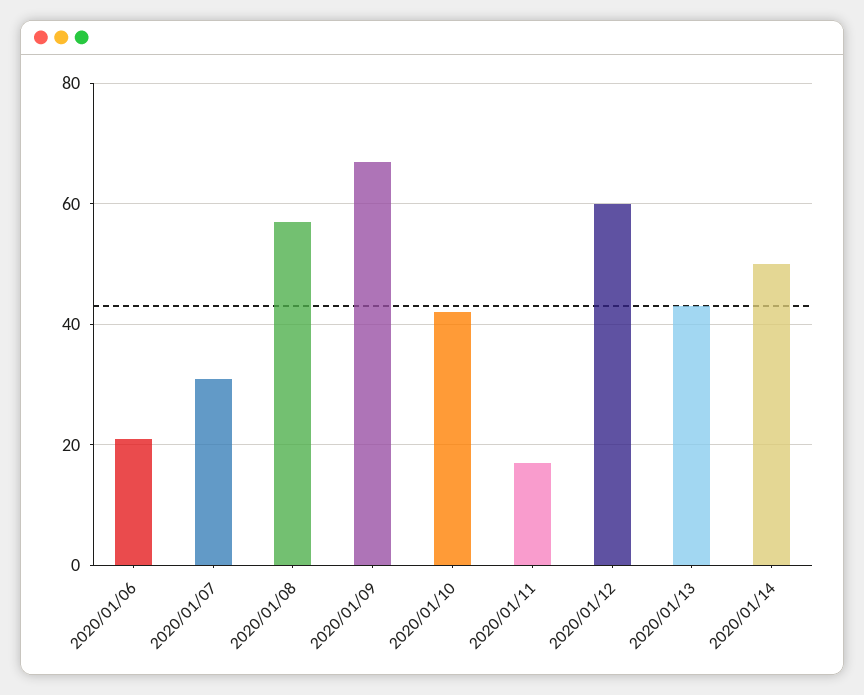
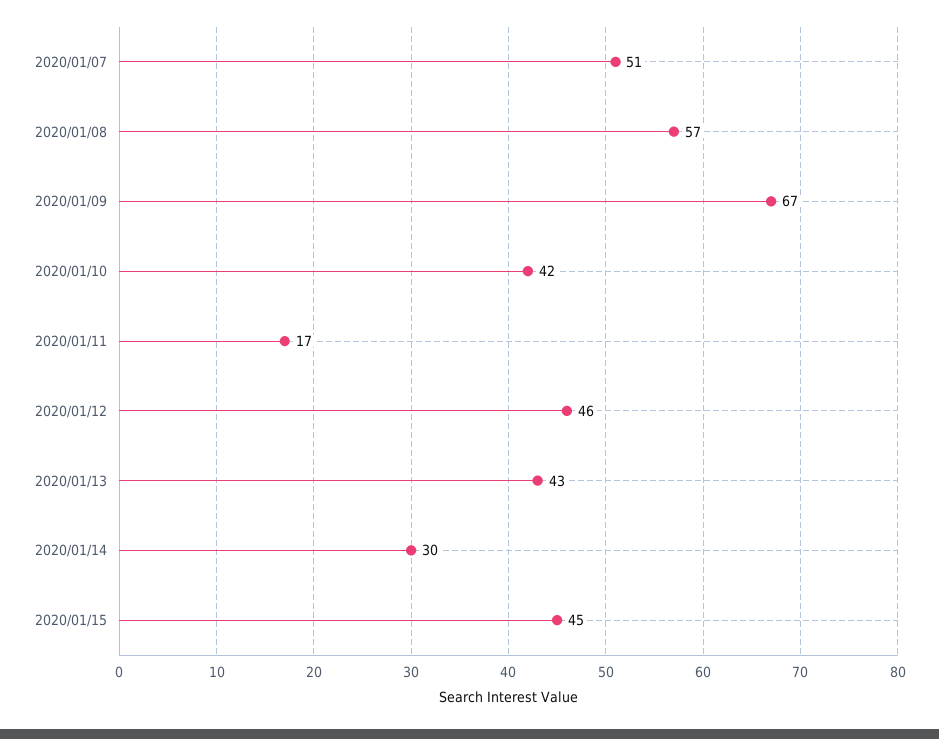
2020/01/06: 20 -> none
2020/01/07: 30 -> 51
2020/01/12: 60 -> 46
2020/01/14: 50 -> 30
2020/01/15: none -> 45

